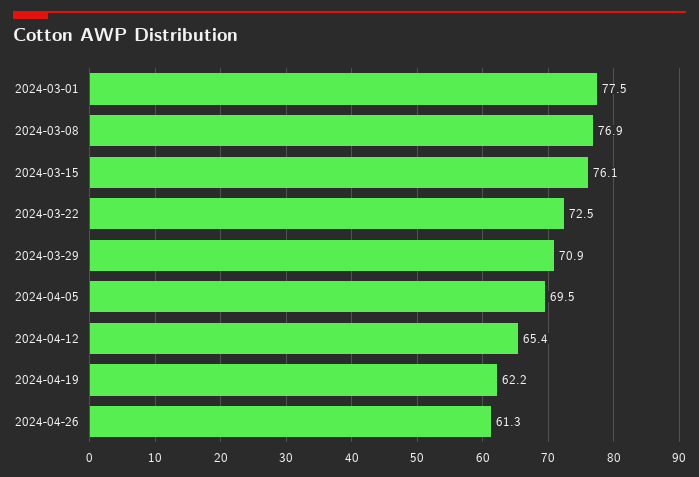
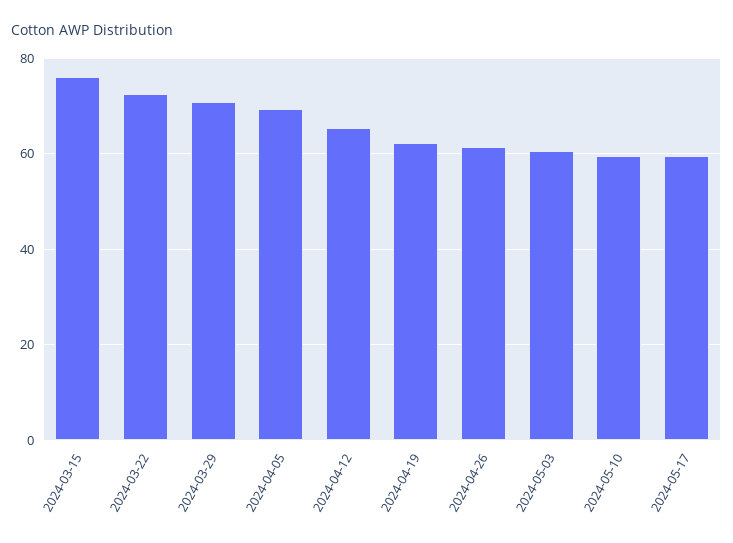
2024-03-01: 77.5 -> none
2024-03-08: 76.9 -> none
2024-05-03: none -> 60
2024-05-10: none -> 60
2024-05-17: none -> 60

